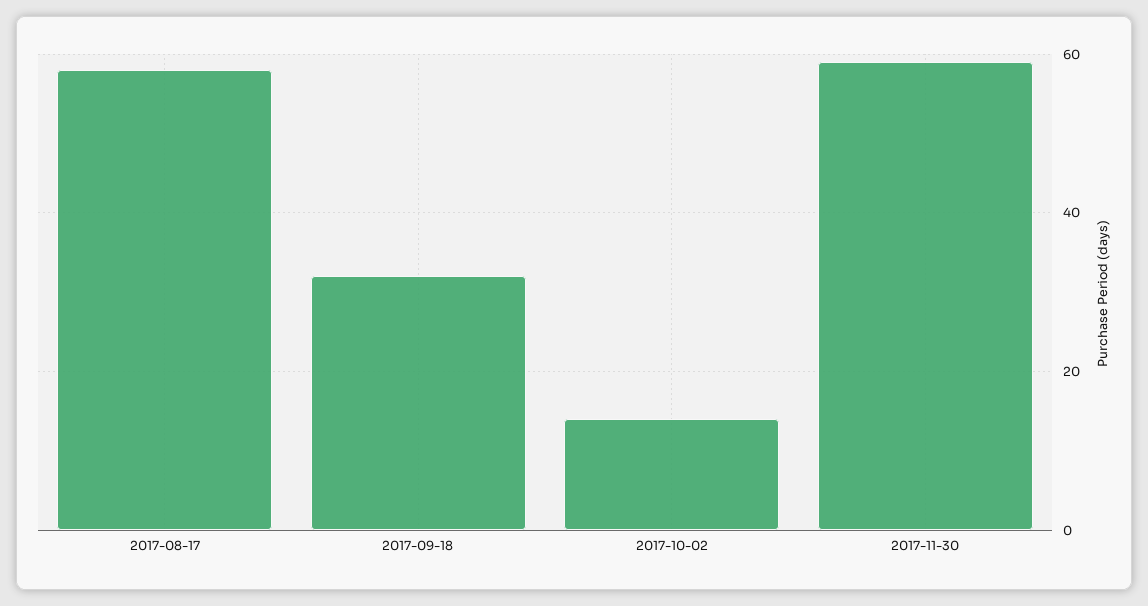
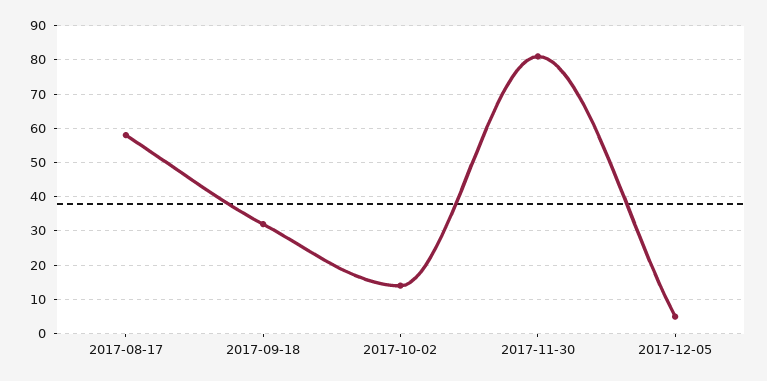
2017-11-30: 60 -> 80
2017-12-05: none -> 5

